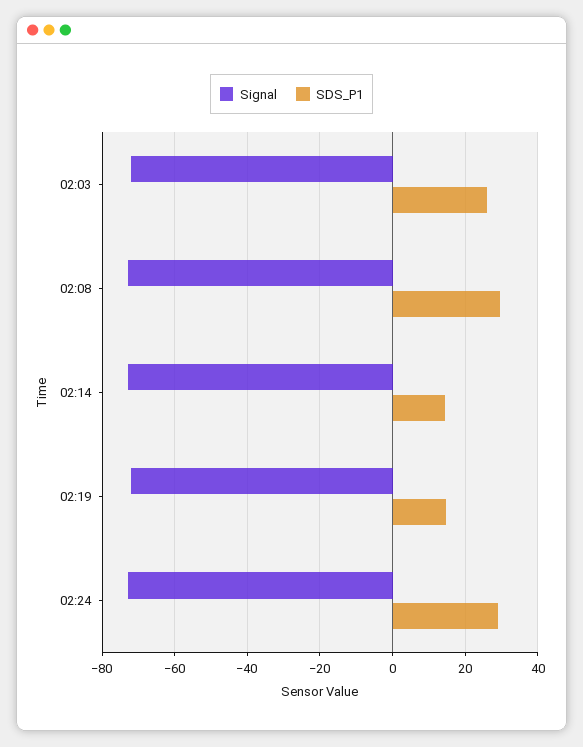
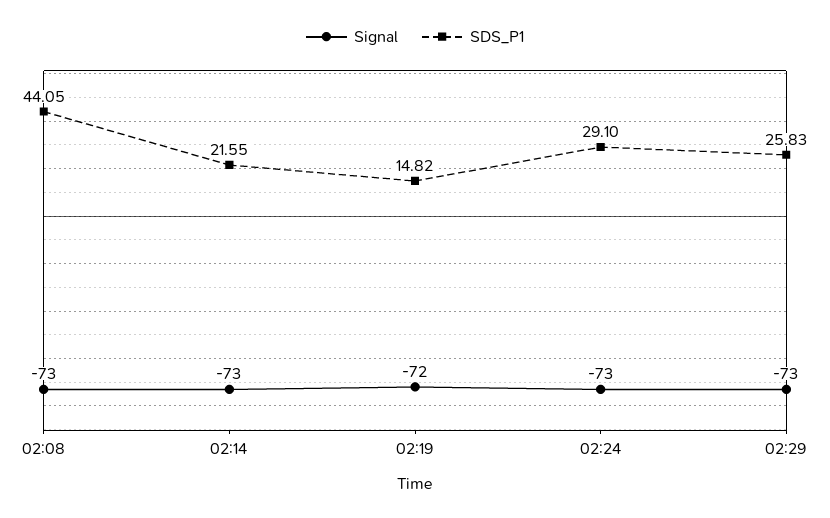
Signal, 02:03: -72 -> none
SDS_P1, 02:03: 26 -> none
SDS_P1, 02:08: 30 -> 44.05
SDS_P1, 02:14: 14 -> 21.55
Signal, 02:29: none -> -73
SDS_P1, 02:29: none -> 25.83

